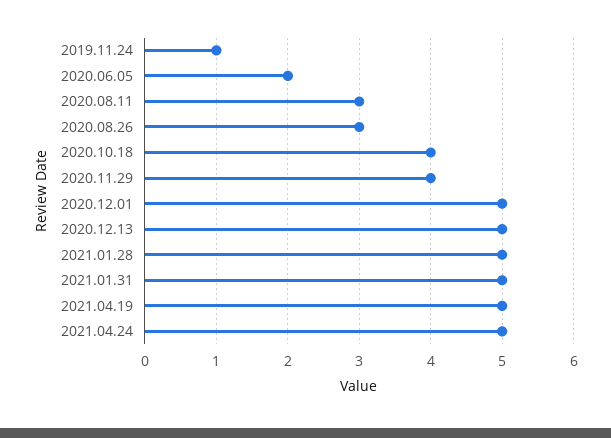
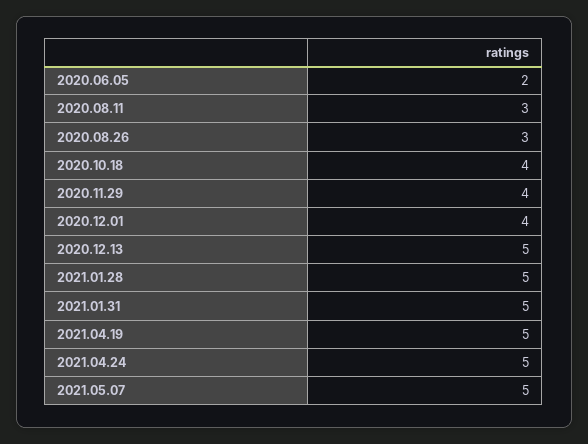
2019.11.24: 1 -> none
2020.12.01: 5 -> 4
2021.05.07: none -> 5

